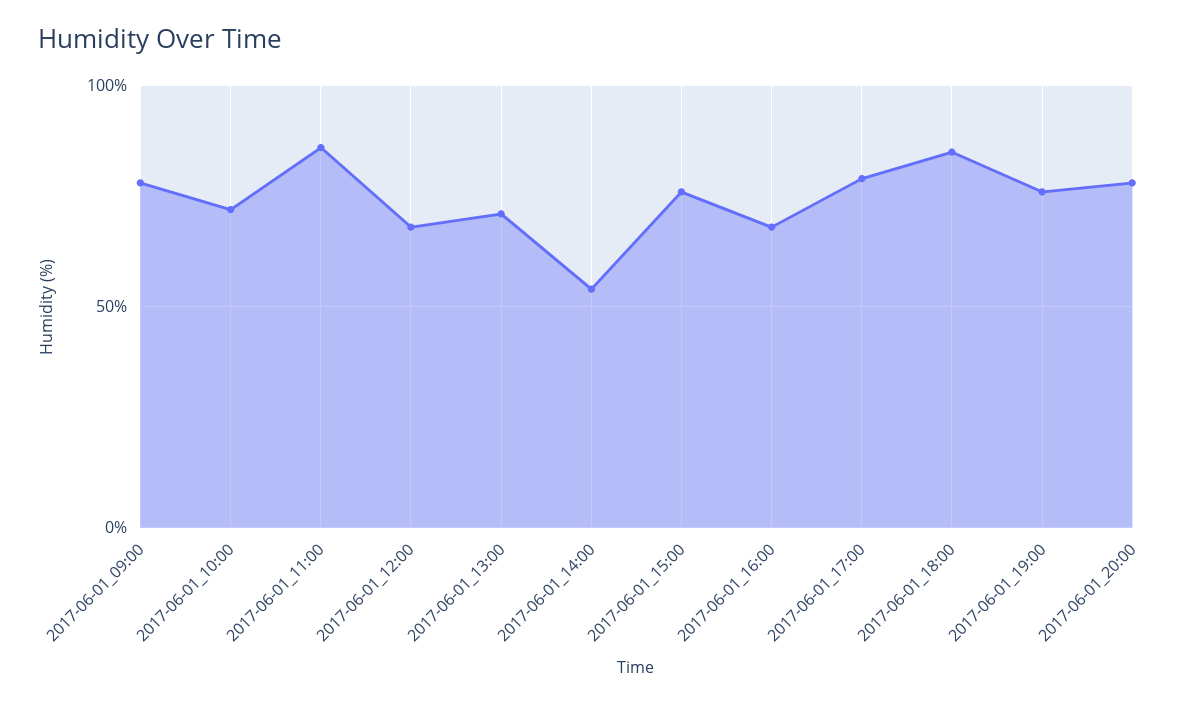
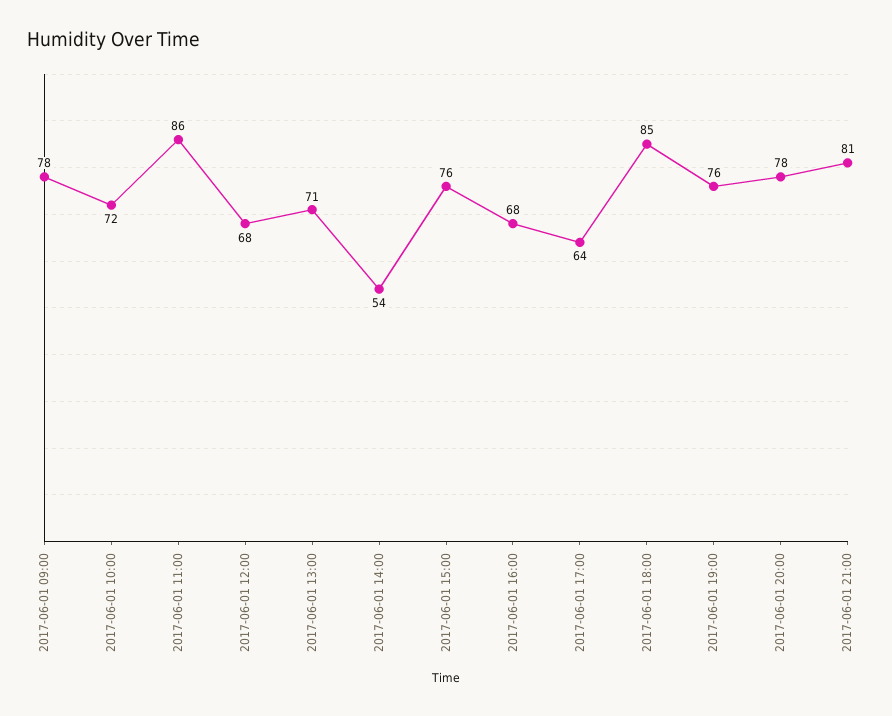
2017-06-01_17:00: 80 -> 64
2017-06-01 21:00: none -> 81

